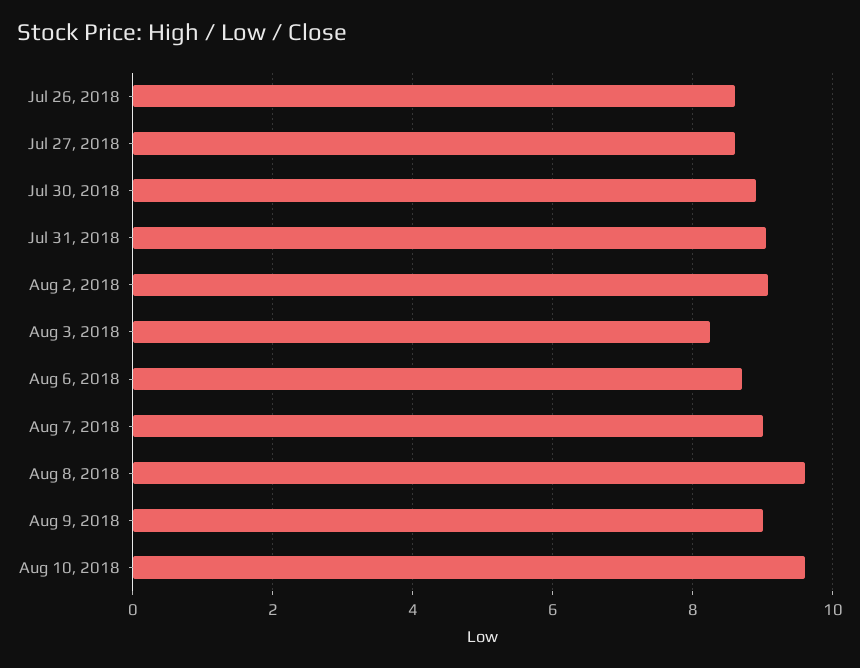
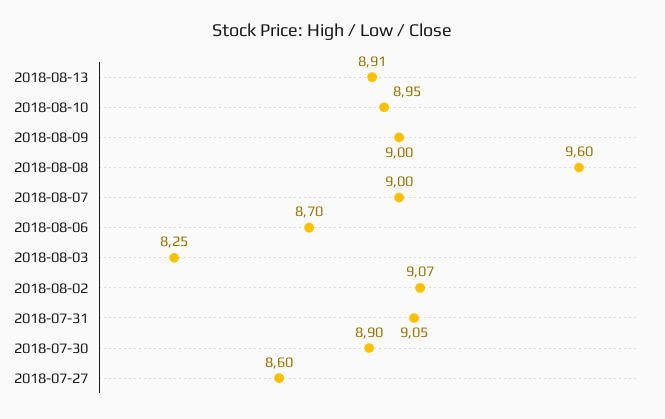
Jul 26, 2018: 8.6 -> none
Aug 10, 2018: 9.6 -> 8.95
2018-08-13: none -> 8.91

